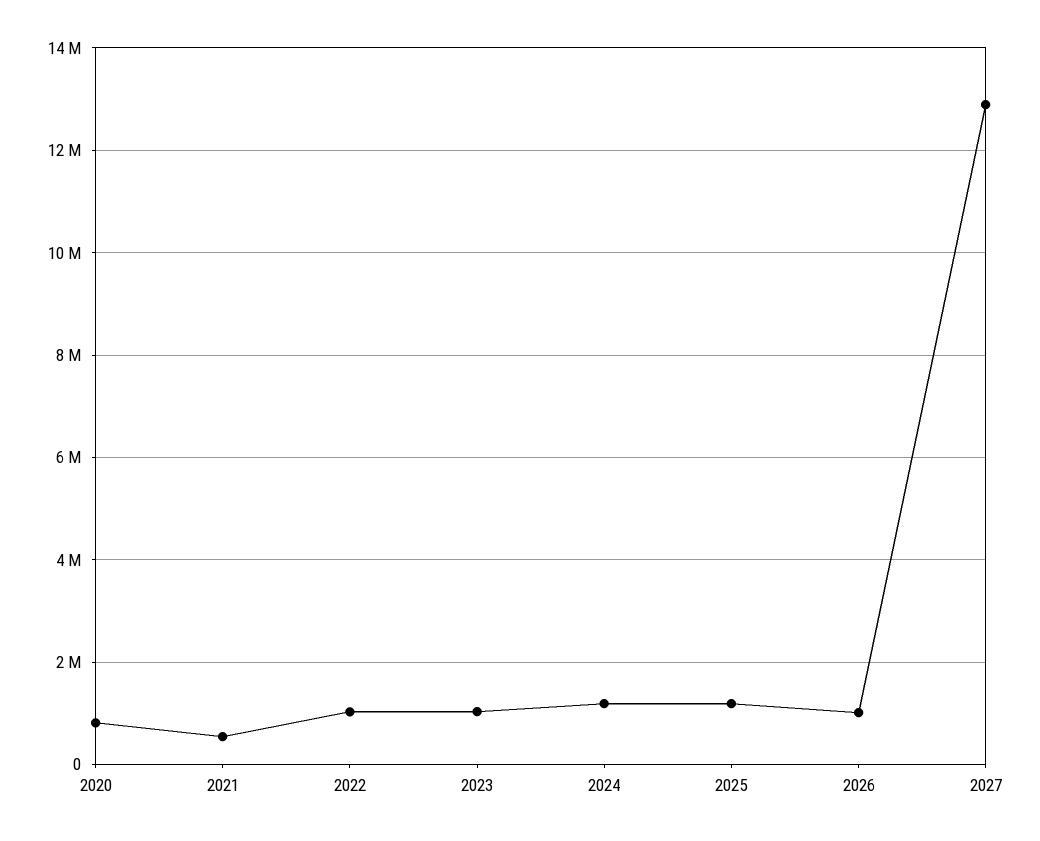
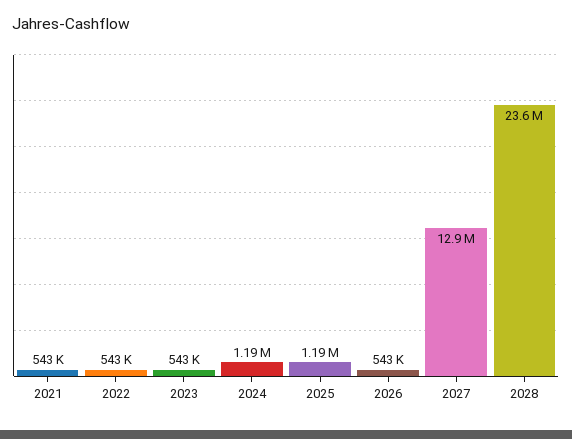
2020: 800000 -> none
2022: 1000000 -> 543000
2023: 1000000 -> 543000
2026: 1000000 -> 543000
2028: none -> 23600000

